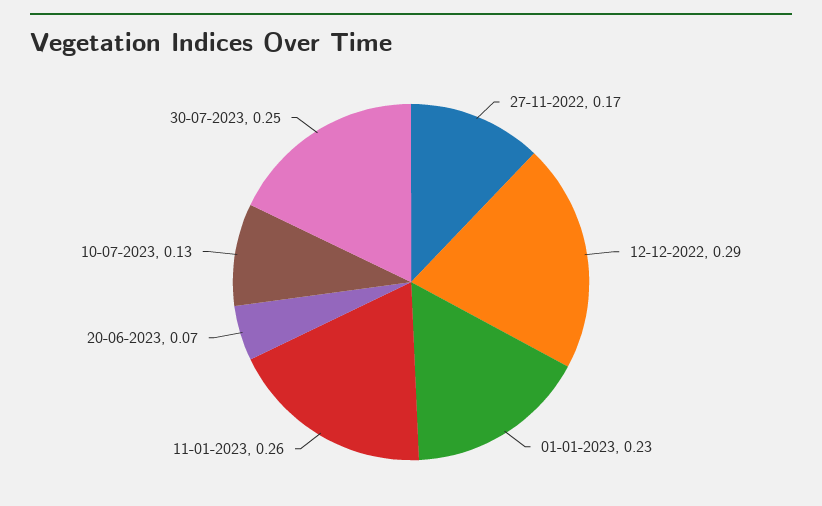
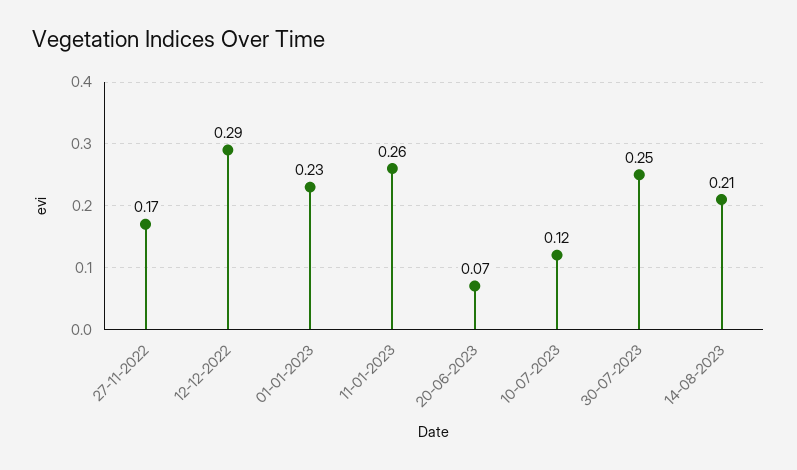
10-07-2023: 0.13 -> 0.12
14-08-2023: none -> 0.21

